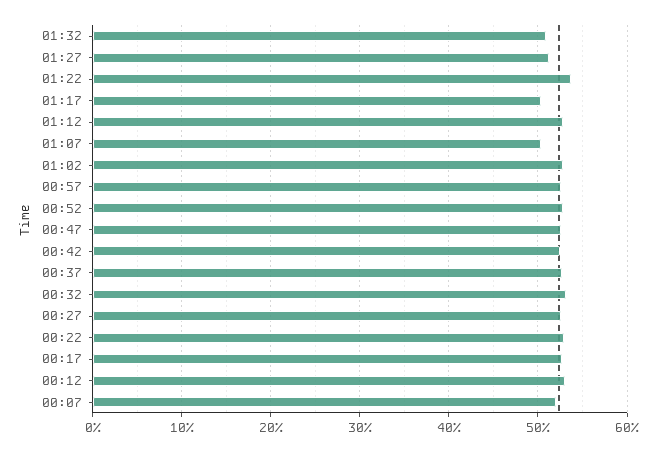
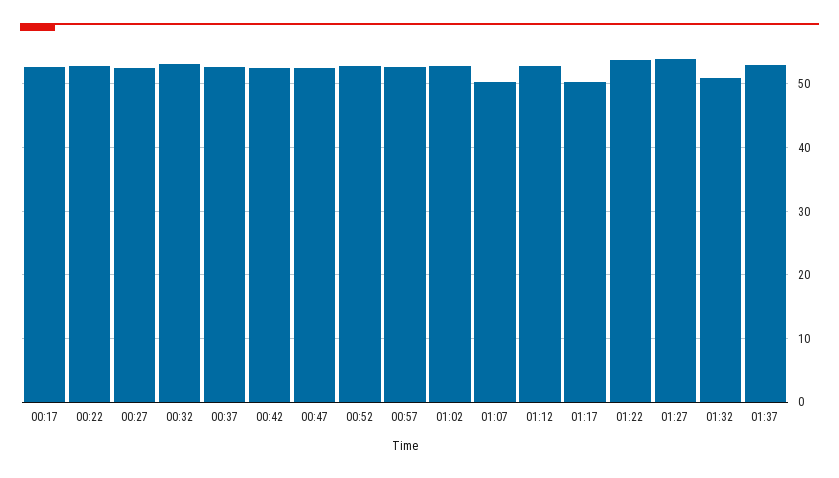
01:27: 51 -> 54
00:12: 53 -> none
00:07: 52 -> none
01:37: none -> 53

